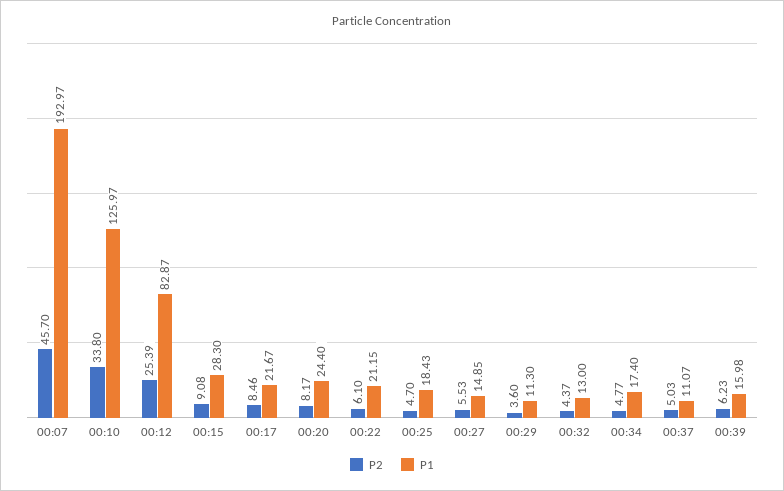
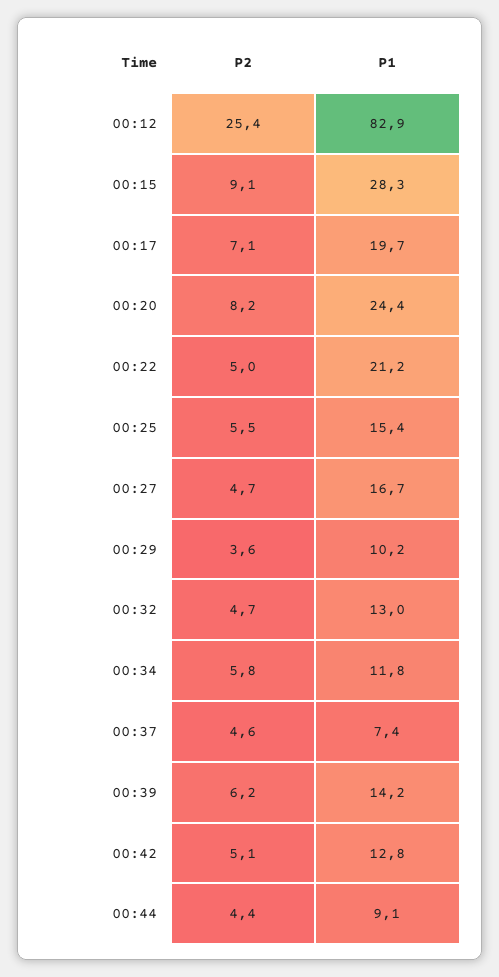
P2, 00:07: 45.7 -> none
P1, 00:07: 192.97 -> none
P2, 00:10: 33.8 -> none
P1, 00:10: 125.97 -> none
P2, 00:17: 8.46 -> 7.1
P1, 00:17: 21.67 -> 19.7
P2, 00:22: 6.1 -> 5
P2, 00:25: 4.7 -> 5.5
P1, 00:25: 18.43 -> 15.4
P2, 00:27: 5.53 -> 4.7
P1, 00:27: 14.85 -> 16.7
P1, 00:29: 11.3 -> 10.2
P2, 00:32: 4.37 -> 4.7
P2, 00:34: 4.77 -> 5.8
P1, 00:34: 17.4 -> 11.8
P2, 00:37: 5.03 -> 4.6
P1, 00:37: 11.07 -> 7.4
P1, 00:39: 15.98 -> 14.2
P2, 00:42: none -> 5.1
P1, 00:42: none -> 12.8
P2, 00:44: none -> 4.4
P1, 00:44: none -> 9.1

